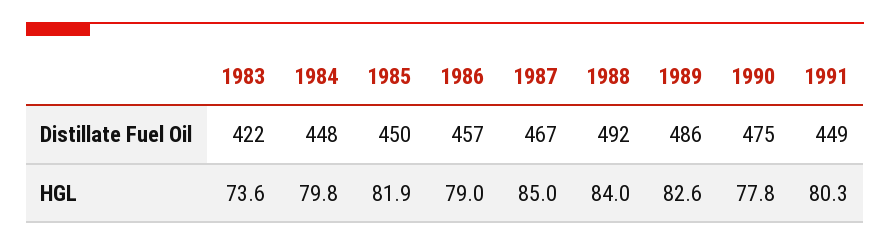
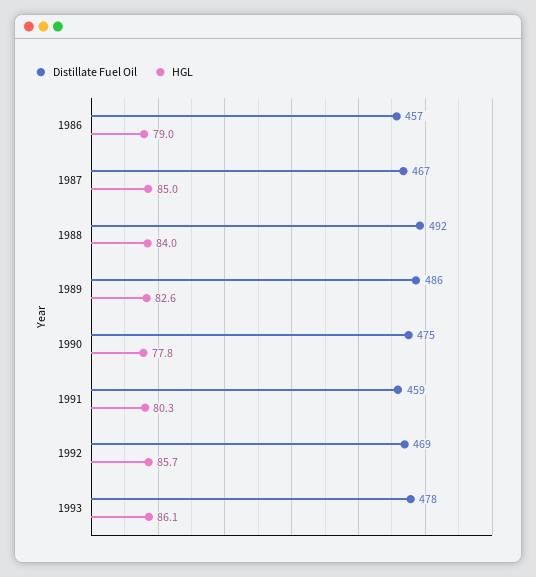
Distillate Fuel Oil, 1983: 422 -> none
Distillate Fuel Oil, 1984: 448 -> none
Distillate Fuel Oil, 1985: 450 -> none
Distillate Fuel Oil, 1991: 449 -> 459
HGL, 1983: 73.6 -> none
HGL, 1984: 79.8 -> none
HGL, 1985: 81.9 -> none
Distillate Fuel Oil, 1992: none -> 469
HGL, 1992: none -> 85.7
Distillate Fuel Oil, 1993: none -> 478
HGL, 1993: none -> 86.1

